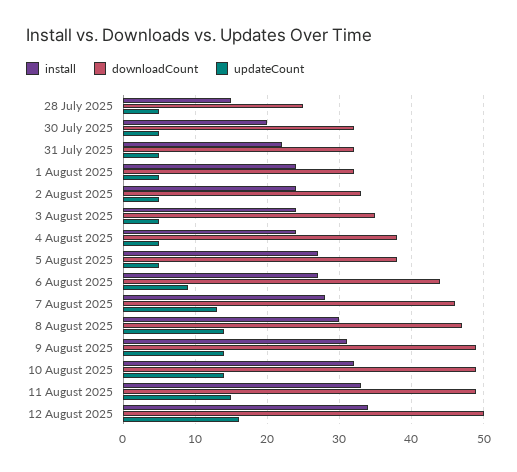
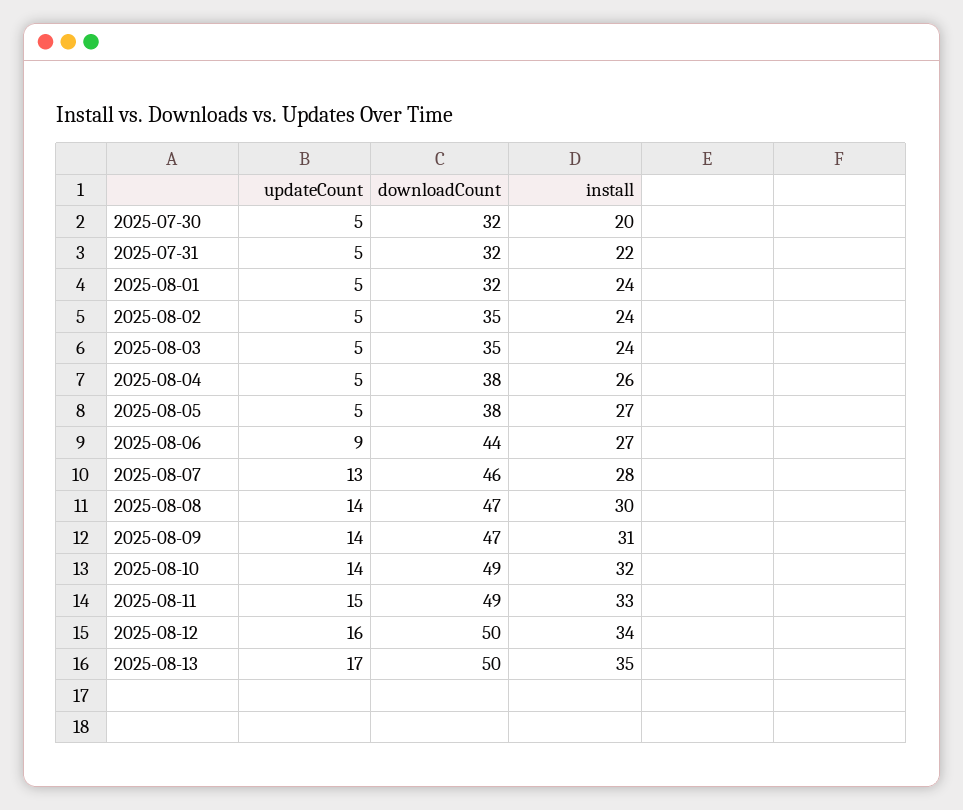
install, 28 July 2025: 15 -> none
downloadCount, 28 July 2025: 25 -> none
updateCount, 28 July 2025: 5 -> none
downloadCount, 2 August 2025: 33 -> 35
install, 4 August 2025: 24 -> 26
downloadCount, 9 August 2025: 49 -> 47
updateCount, 2025-08-13: none -> 17
downloadCount, 2025-08-13: none -> 50
install, 2025-08-13: none -> 35

